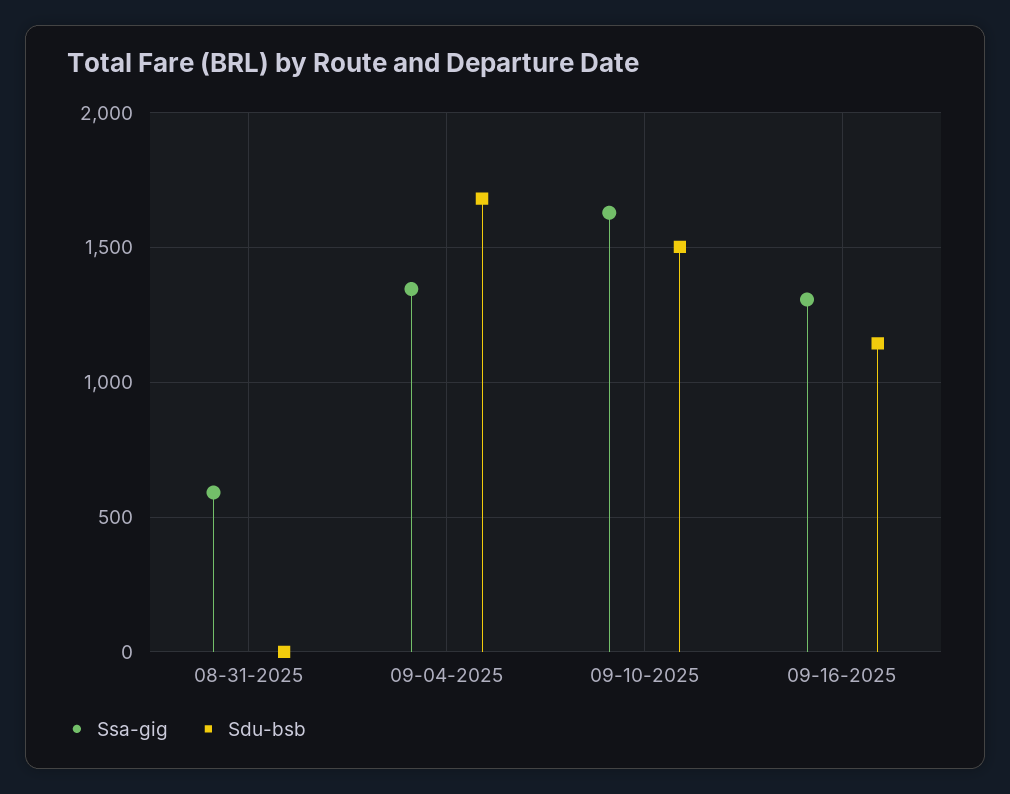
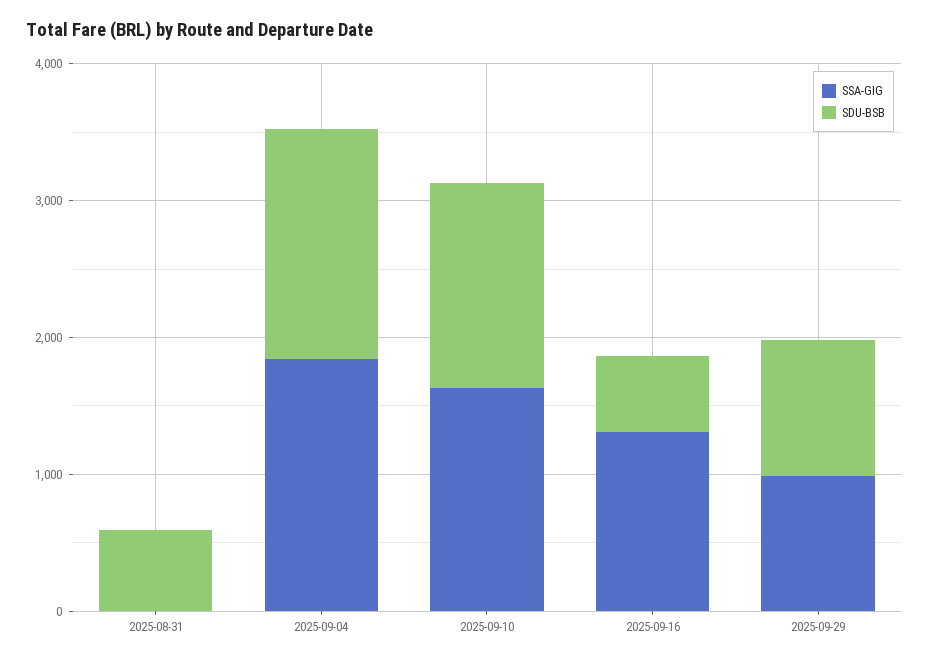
Ssa-gig, 08-31-2025: 600 -> 0
Sdu-bsb, 08-31-2025: 0 -> 600
Ssa-gig, 09-04-2025: 1350 -> 1800
Sdu-bsb, 09-16-2025: 1150 -> 600
Ssa-gig, 2025-09-29: none -> 1000
Sdu-bsb, 2025-09-29: none -> 1000

